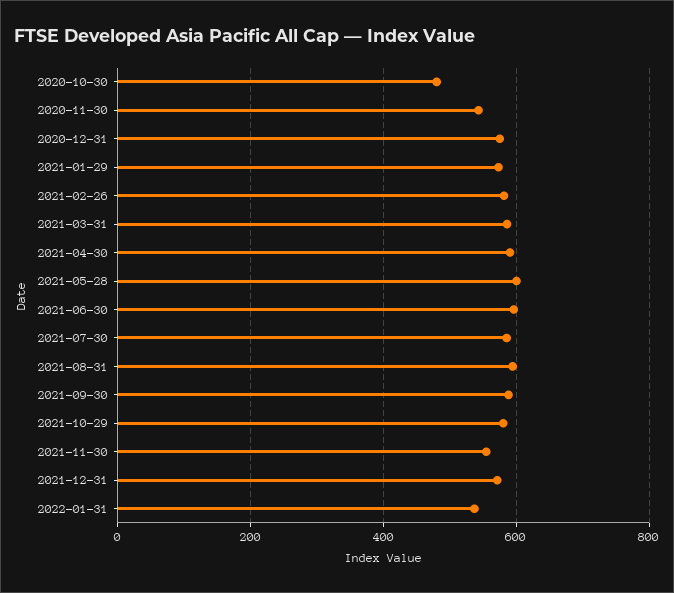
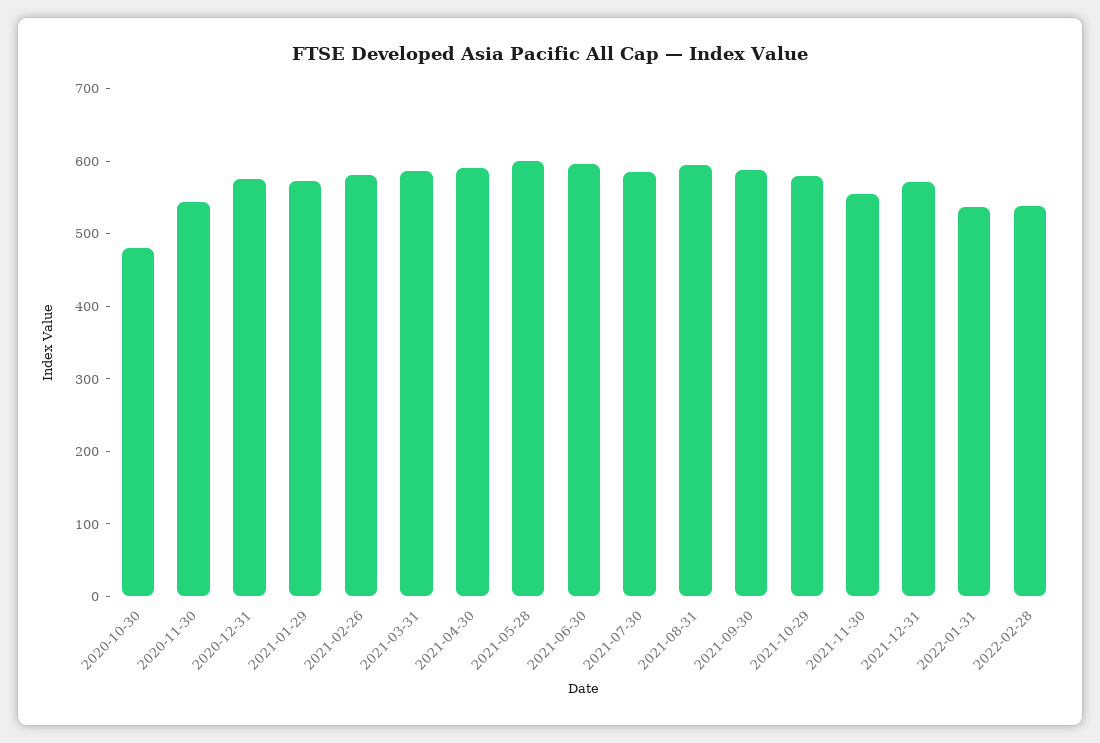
2022-02-28: none -> 540

